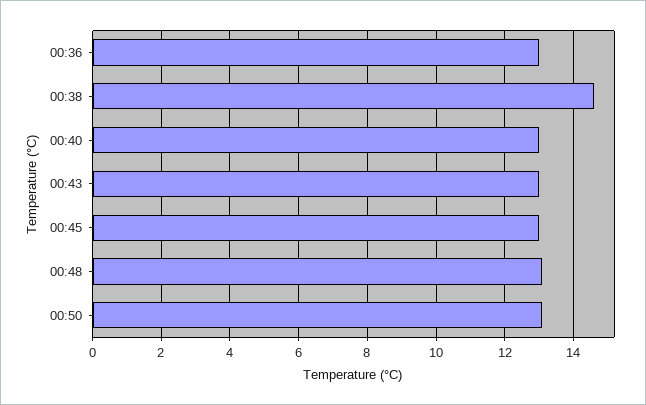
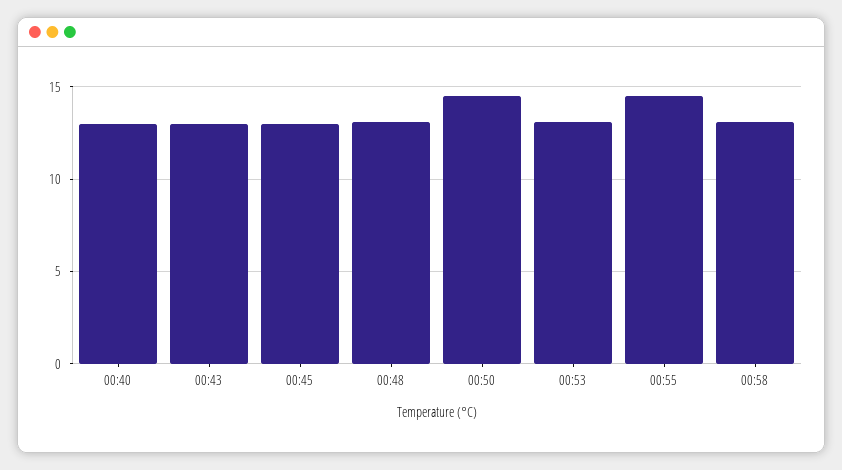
00:36: 13 -> none
00:38: 14.5 -> none
00:50: 13 -> 14.5
00:53: none -> 13
00:55: none -> 14.5
00:58: none -> 13

